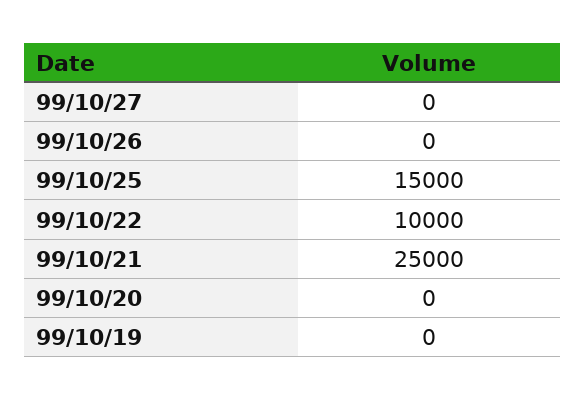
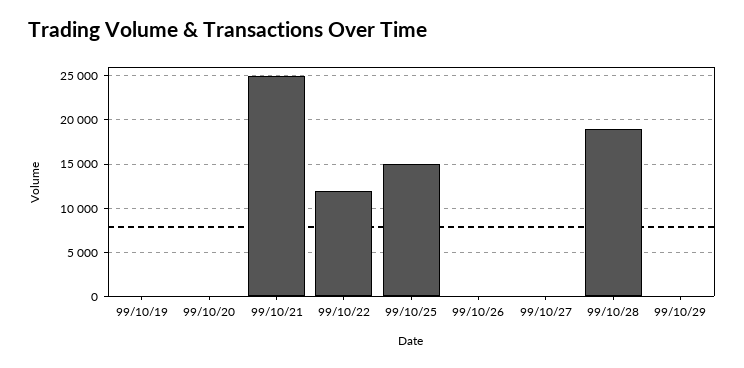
99/10/22: 10000 -> 12000
99/10/28: none -> 19000
99/10/29: none -> 0

